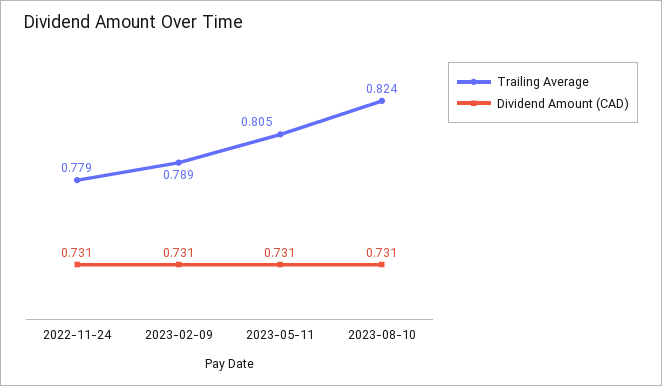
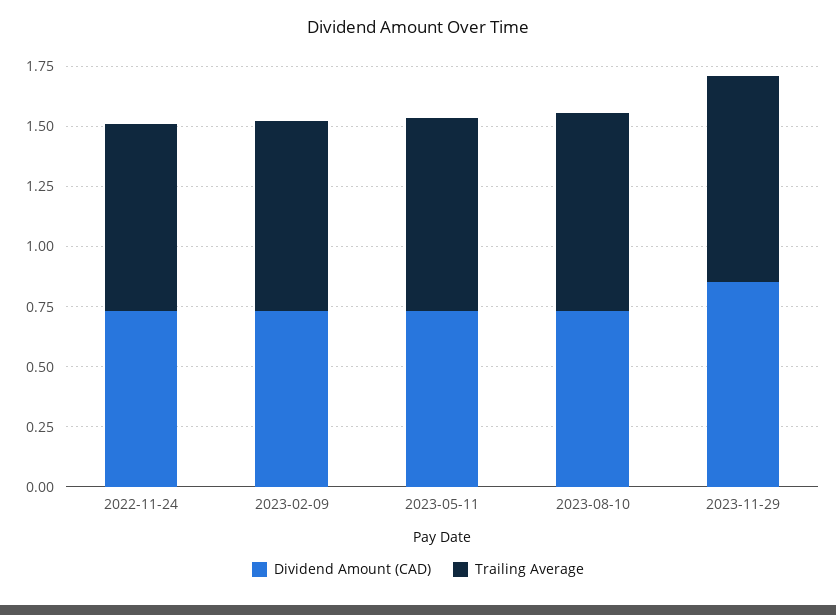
Dividend Amount (CAD), 2023-11-29: none -> 0.85
Trailing Average, 2023-11-29: none -> 0.85

